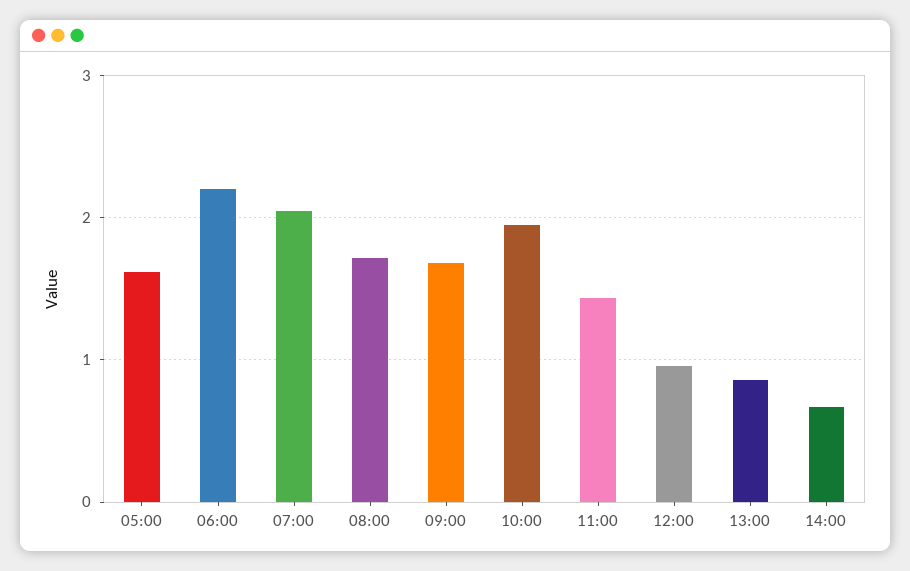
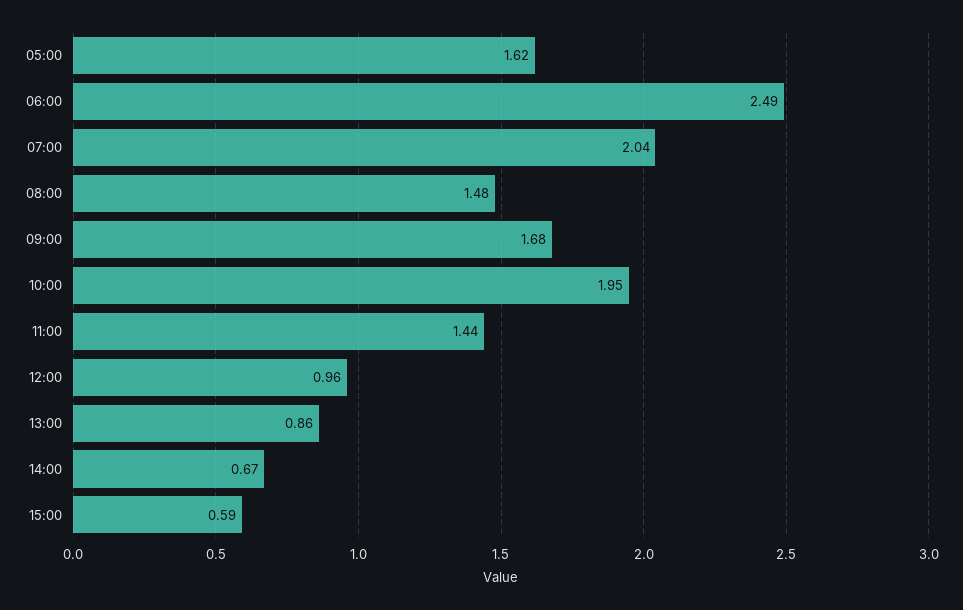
06:00: 2.2 -> 2.49
08:00: 1.7 -> 1.48
15:00: none -> 0.59

